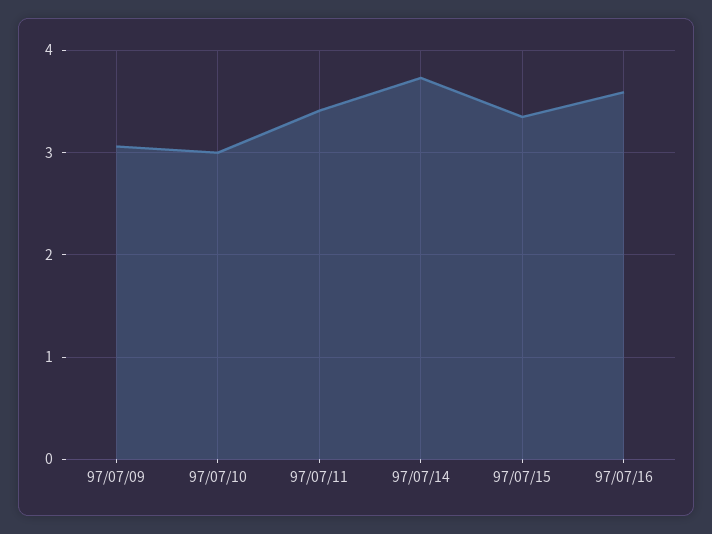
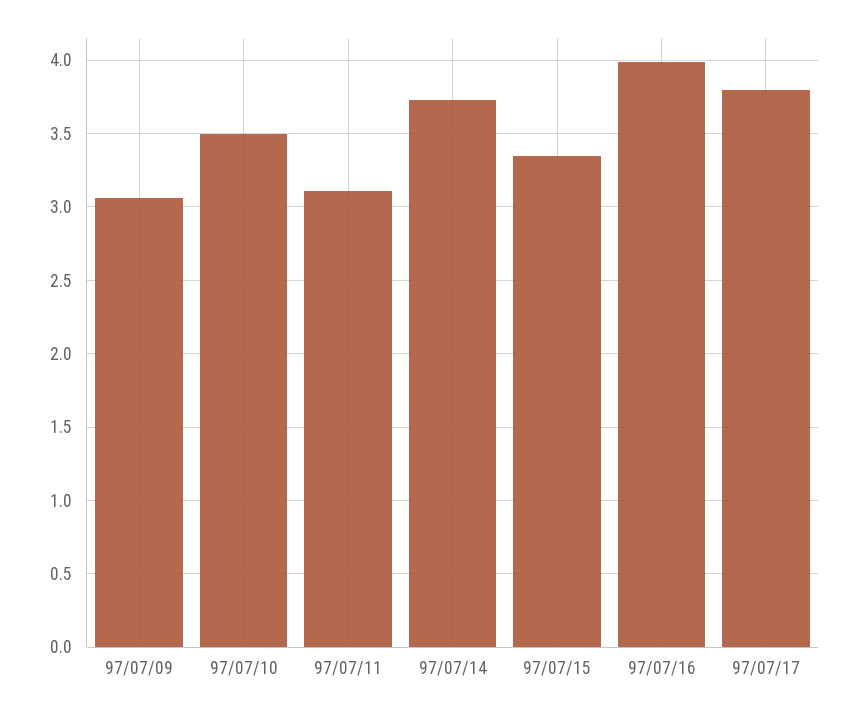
97/07/10: 3 -> 3.5
97/07/11: 3.4 -> 3.1
97/07/16: 3.6 -> 4
97/07/17: none -> 3.8

